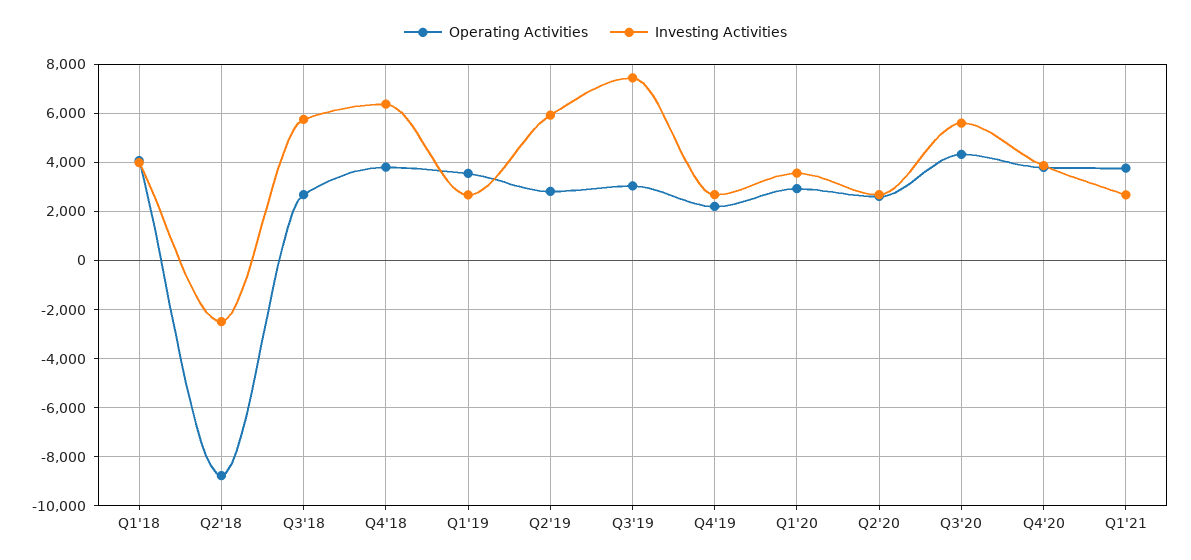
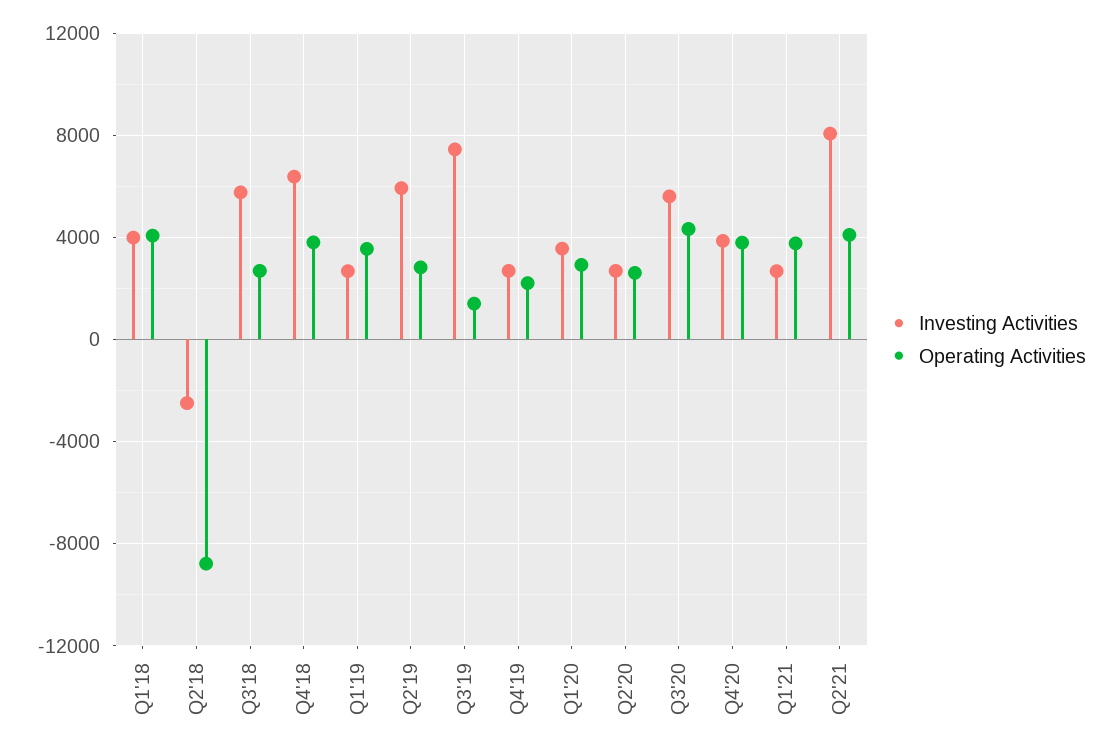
Operating Activities, Q3'19: 3000 -> 1500
Investing Activities, Q2'21: none -> 8000
Operating Activities, Q2'21: none -> 4000

